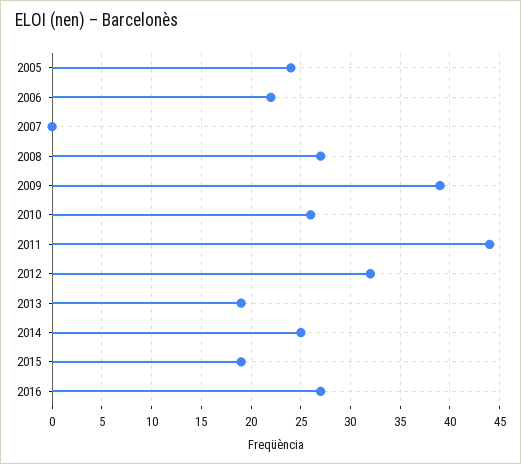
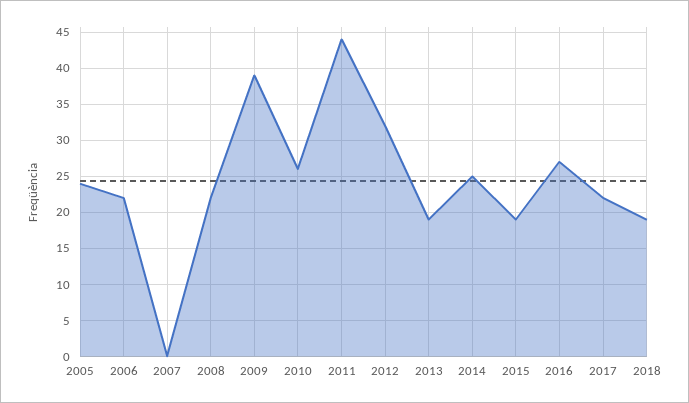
2008: 27 -> 22
2017: none -> 22
2018: none -> 19

